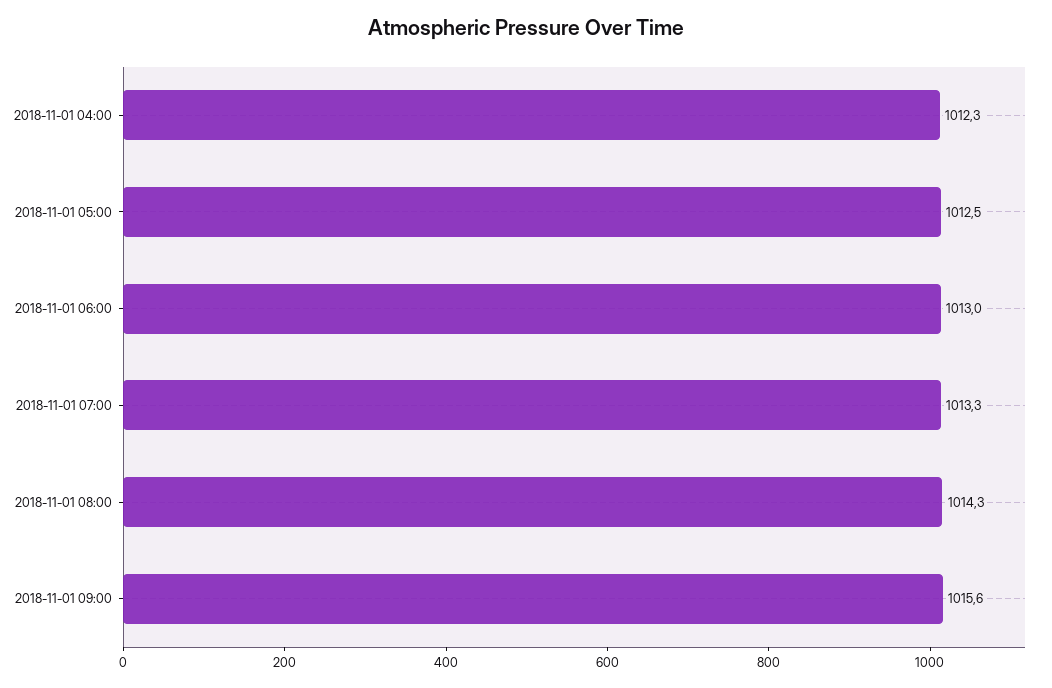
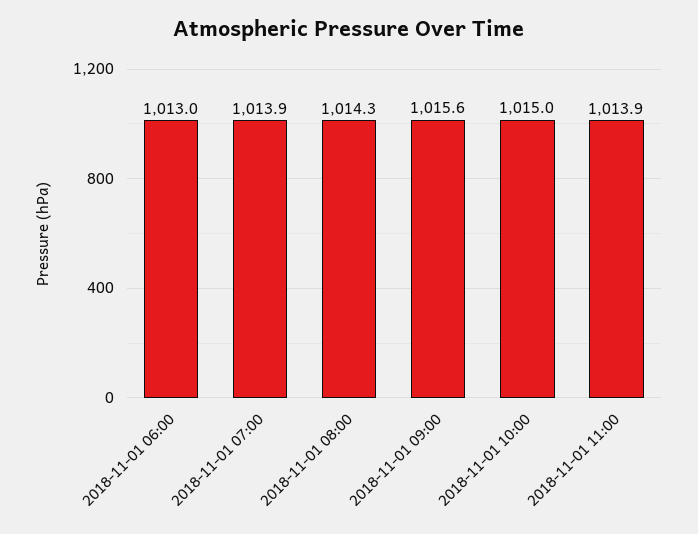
2018-11-01 04:00: 1012.3 -> none
2018-11-01 05:00: 1012.5 -> none
2018-11-01 07:00: 1013.3 -> 1013.9
2018-11-01 10:00: none -> 1015
2018-11-01 11:00: none -> 1013.9

